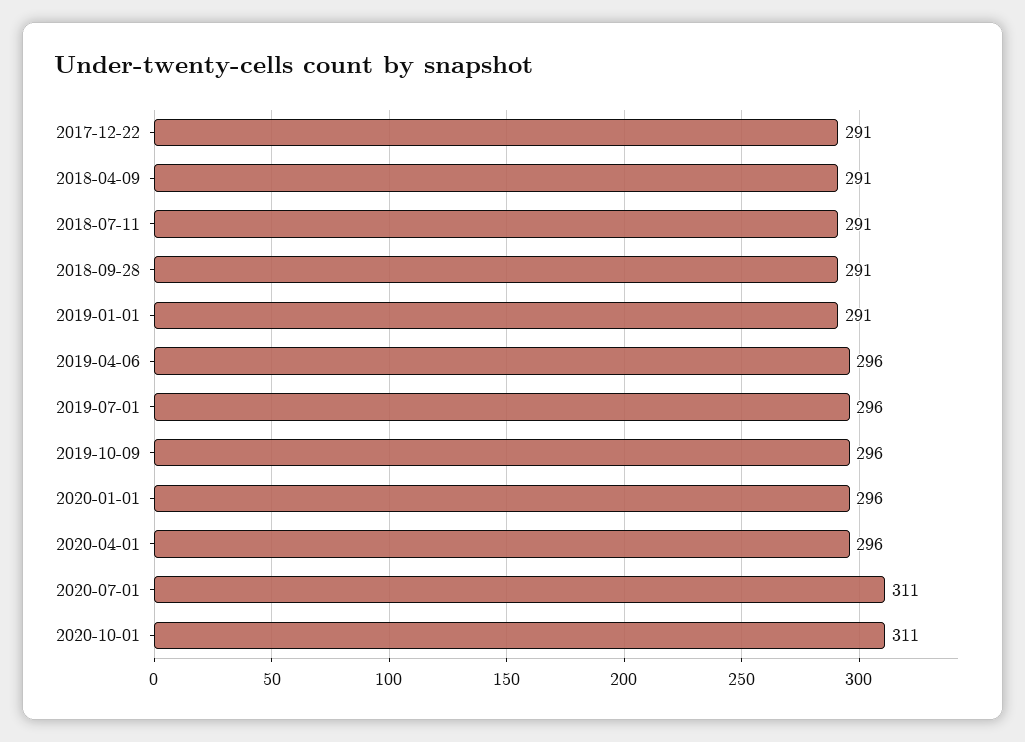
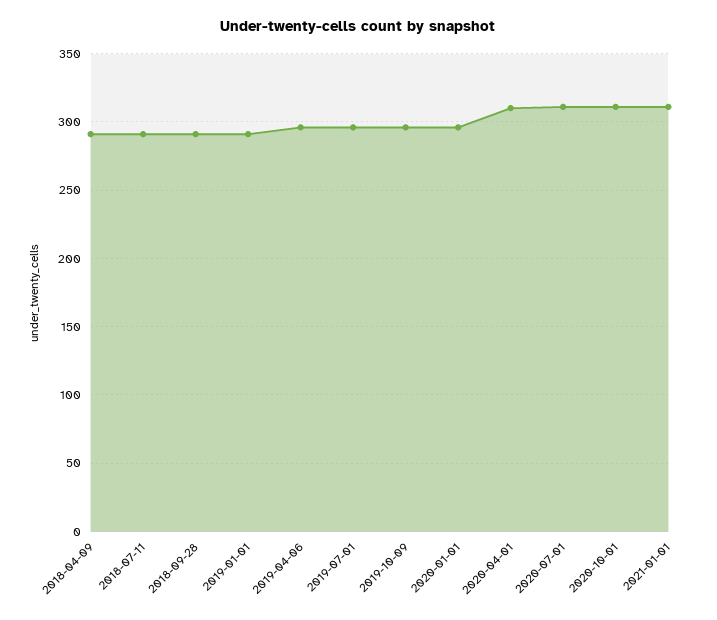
2017-12-22: 291 -> none
2020-04-01: 296 -> 310
2021-01-01: none -> 310

